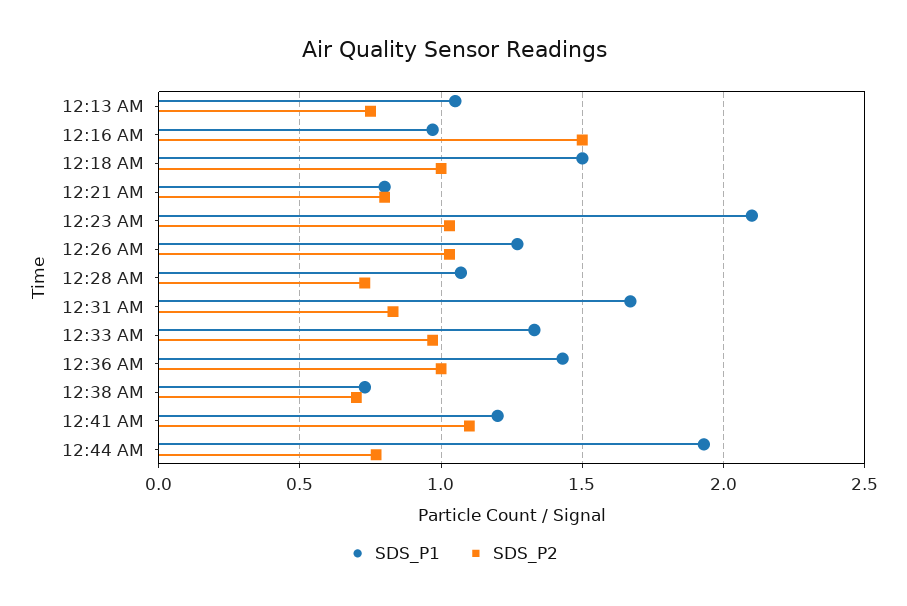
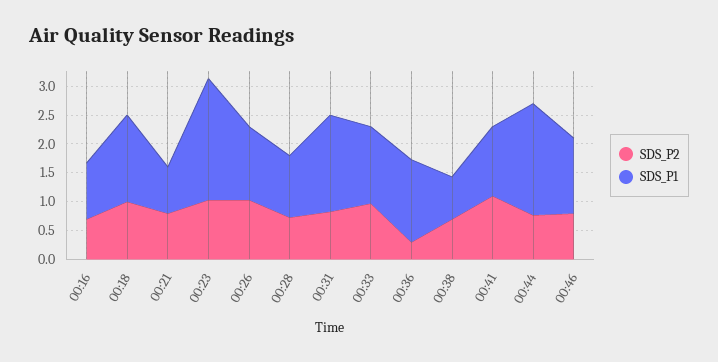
SDS_P1, 12:13 AM: 1.05 -> none
SDS_P2, 12:13 AM: 0.75 -> none
SDS_P2, 12:16 AM: 1.5 -> 0.75
SDS_P2, 12:36 AM: 1 -> 0.25
SDS_P2, 00:46: none -> 0.75
SDS_P1, 00:46: none -> 1.25

